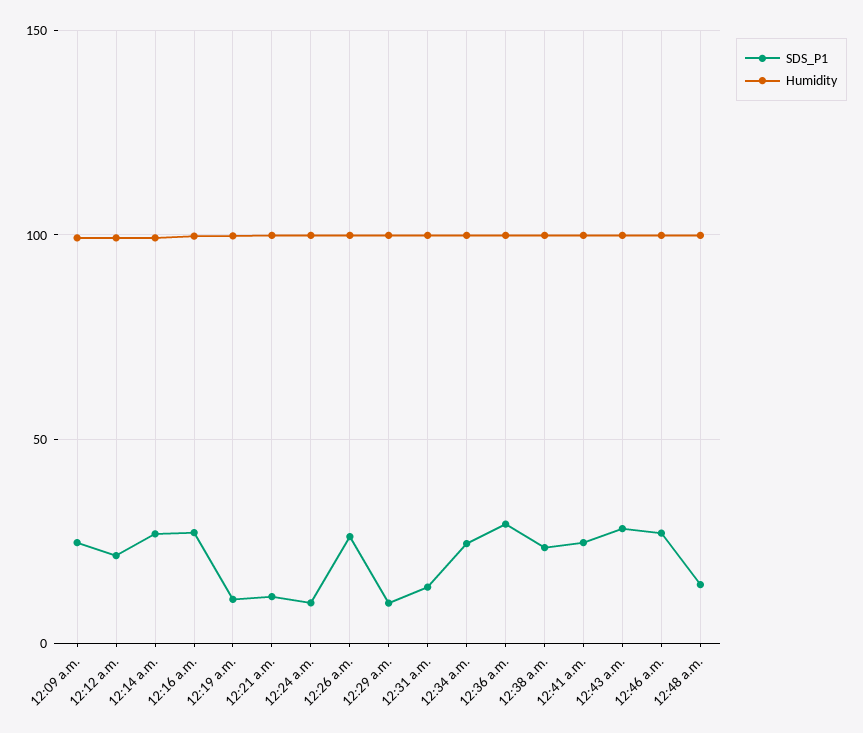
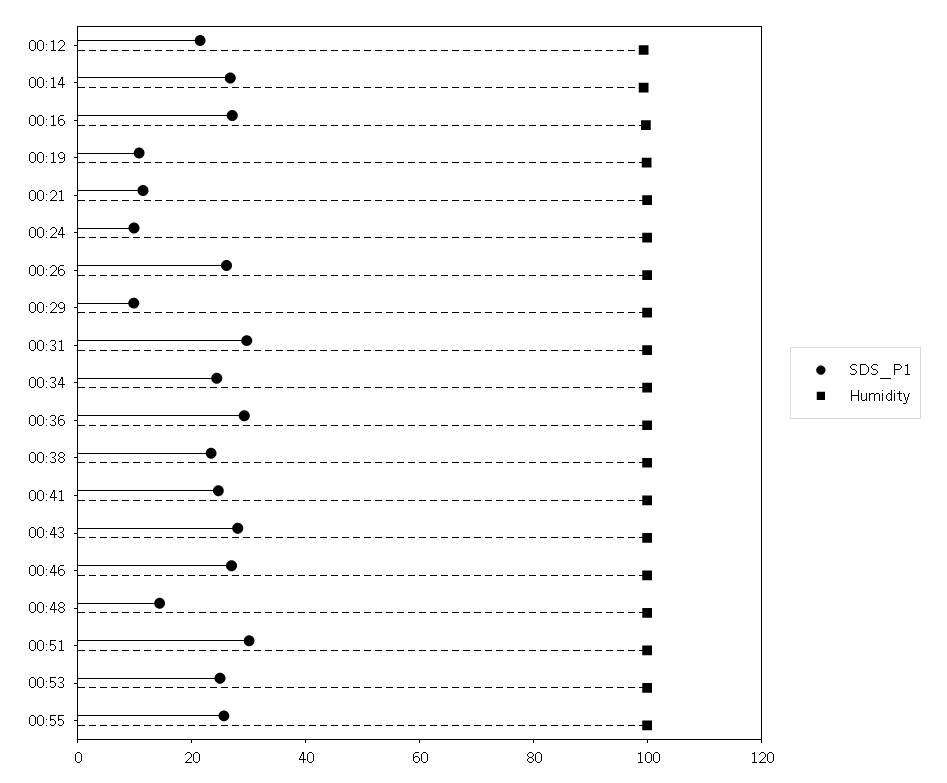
SDS_P1, 12:09 a.m.: 25 -> none
Humidity, 12:09 a.m.: 100 -> none
SDS_P1, 12:31 a.m.: 15 -> 30
SDS_P1, 00:51: none -> 30
Humidity, 00:51: none -> 100
SDS_P1, 00:53: none -> 25
Humidity, 00:53: none -> 100
SDS_P1, 00:55: none -> 25
Humidity, 00:55: none -> 100

